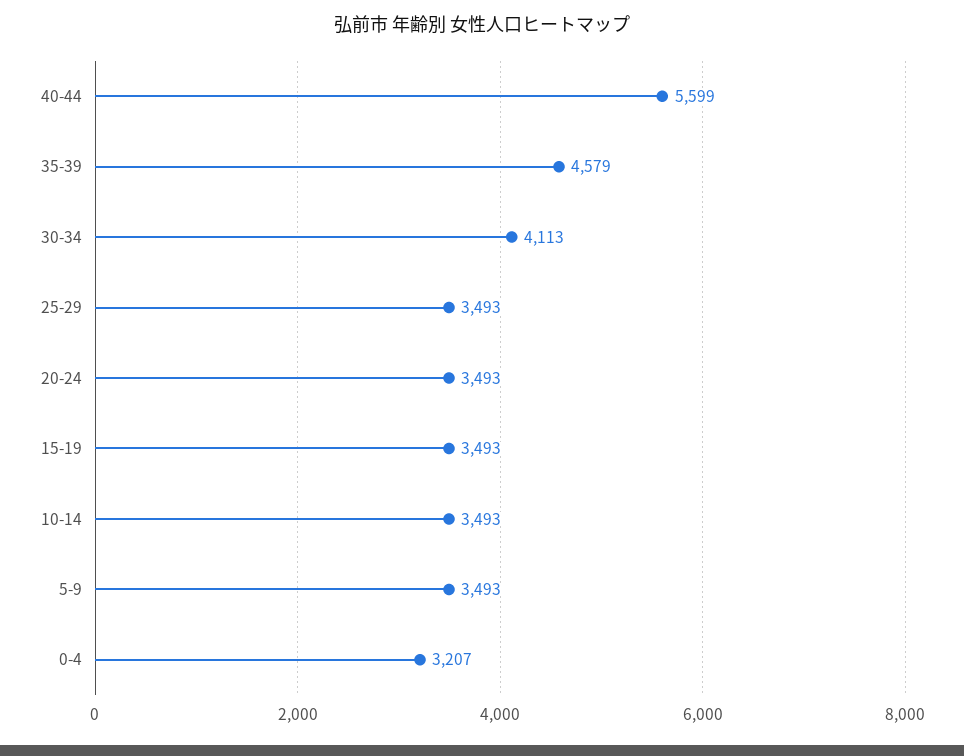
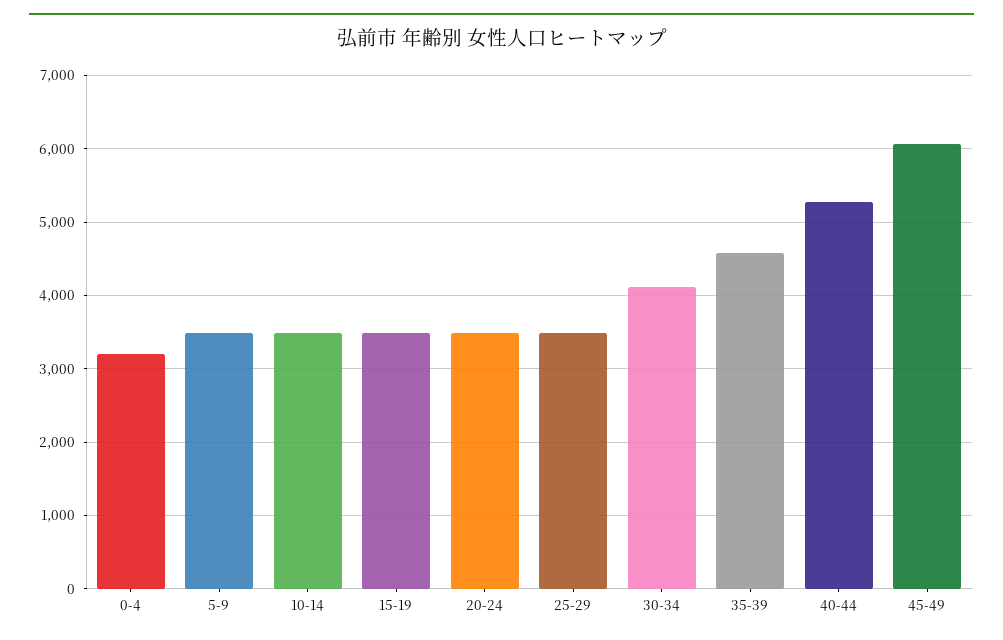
40-44: 5599 -> 5300
45-49: none -> 6100

